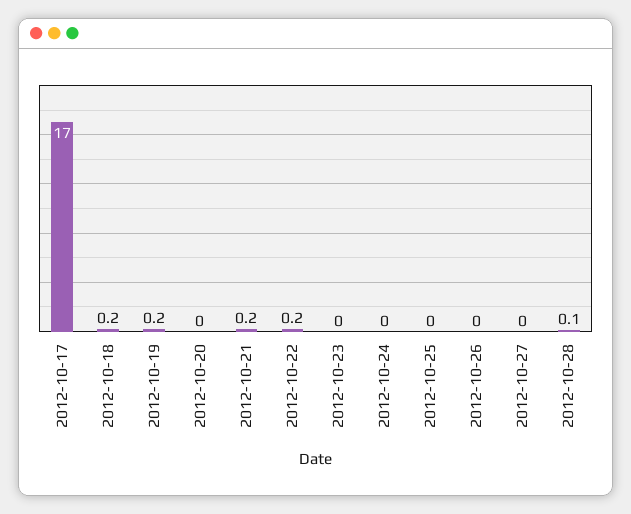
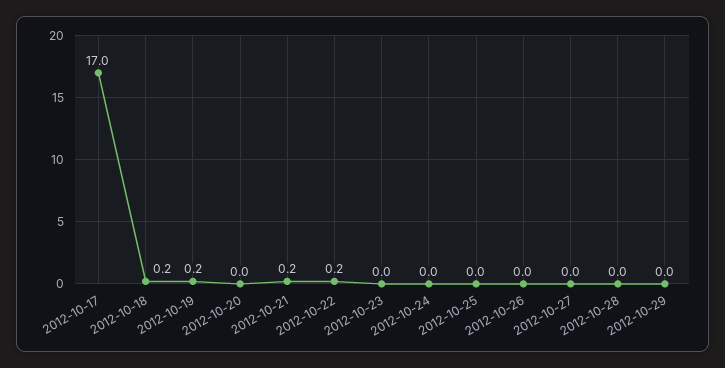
2012-10-28: 0.1 -> 0
2012-10-29: none -> 0

